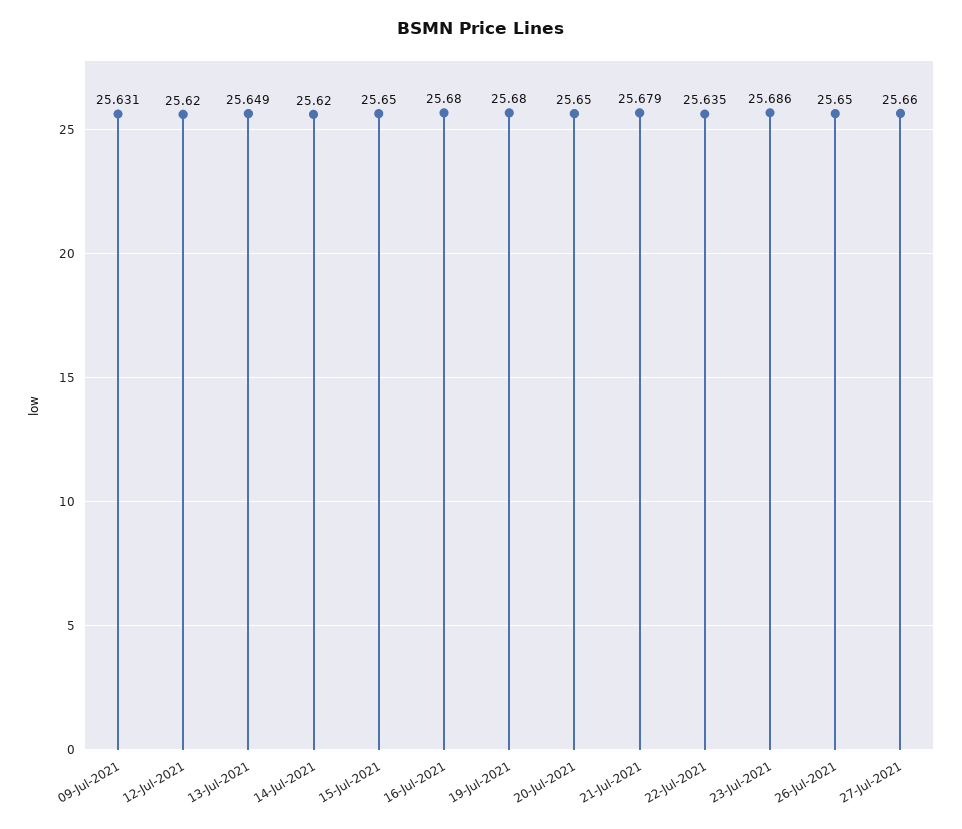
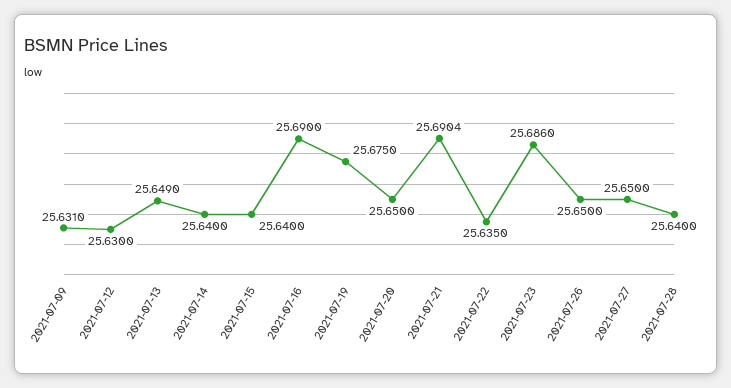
12-Jul-2021: 25.62 -> 25.63
14-Jul-2021: 25.62 -> 25.64
15-Jul-2021: 25.65 -> 25.64
16-Jul-2021: 25.68 -> 25.69
19-Jul-2021: 25.68 -> 25.675
21-Jul-2021: 25.679 -> 25.6904
27-Jul-2021: 25.66 -> 25.65
2021-07-28: none -> 25.64

